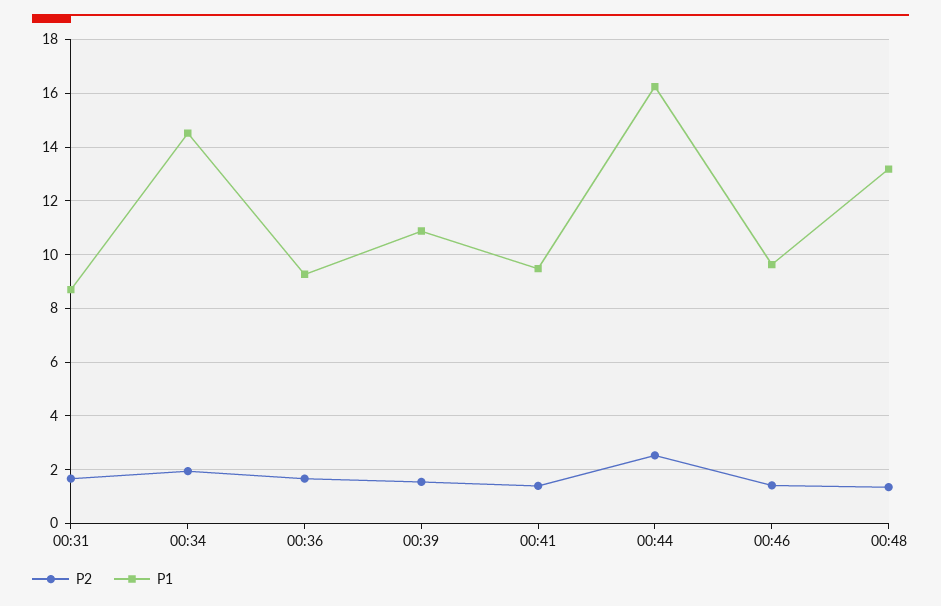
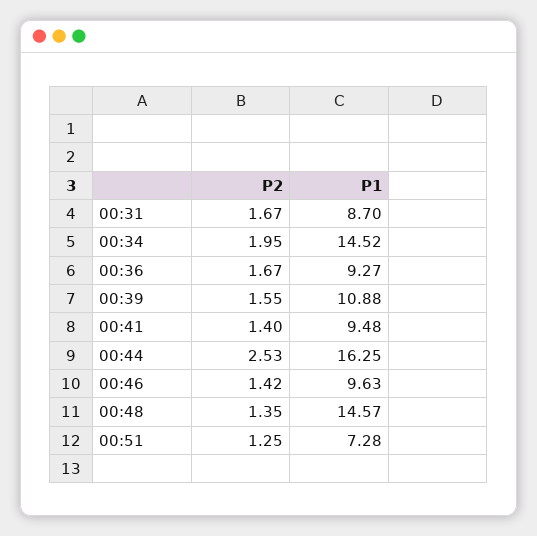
P1, 00:48: 13.25 -> 14.57
P2, 00:51: none -> 1.25
P1, 00:51: none -> 7.28

